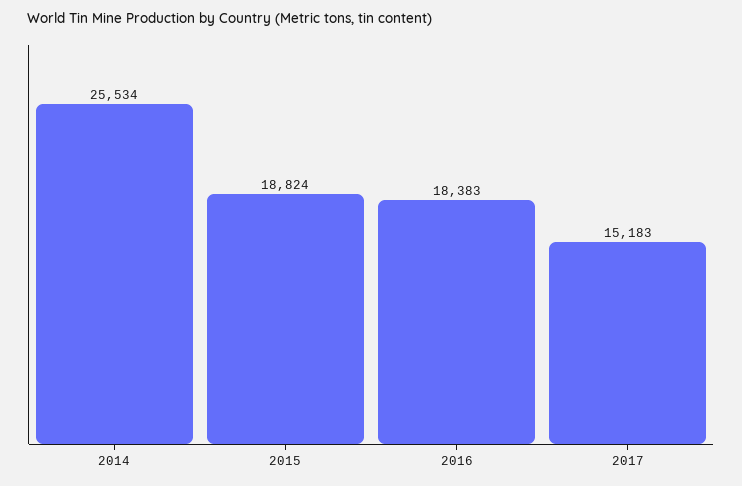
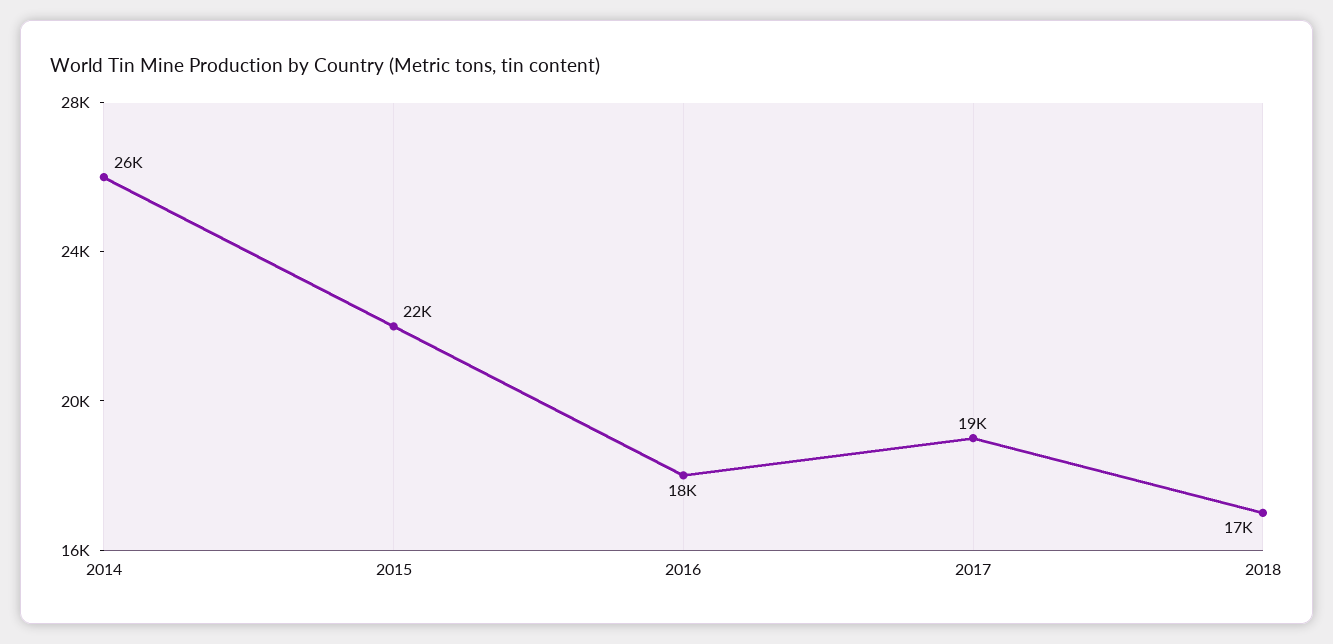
2015: 18824 -> 22000
2017: 15183 -> 19000
2018: none -> 17000

